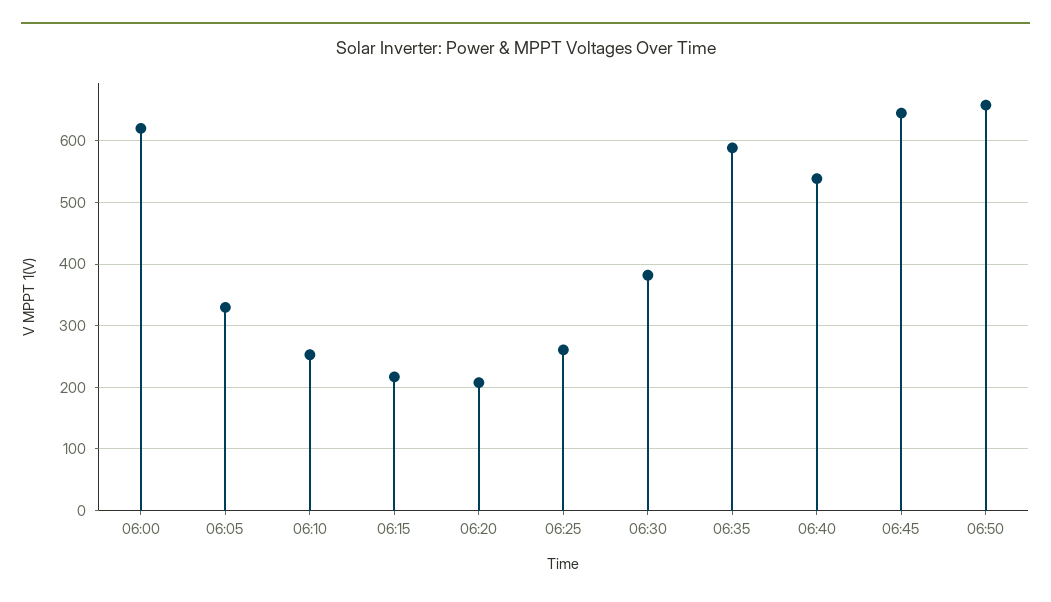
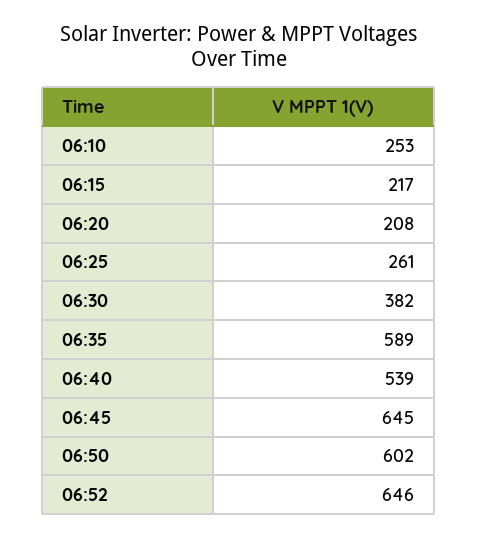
06:00: 620 -> none
06:05: 330 -> none
06:50: 660 -> 602
06:52: none -> 646

